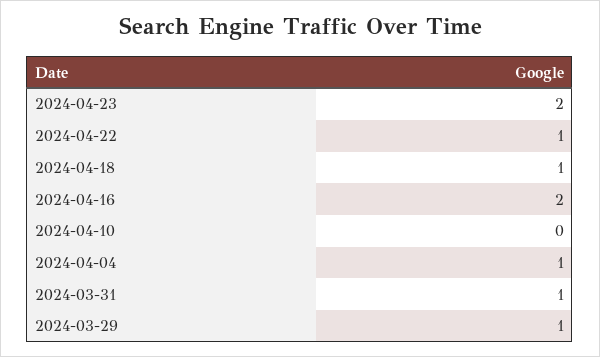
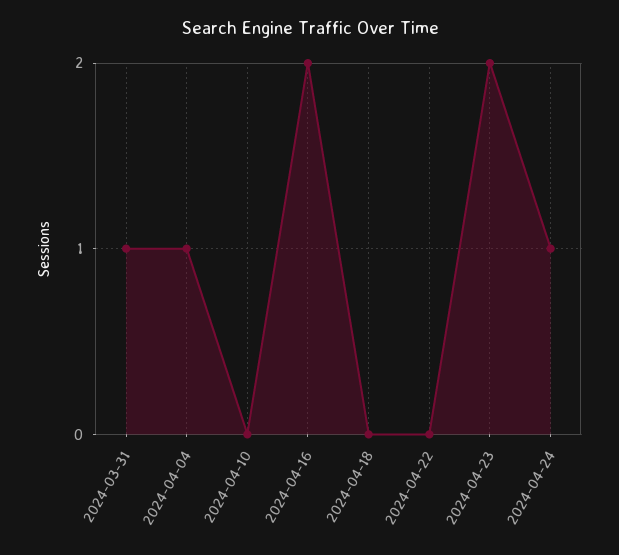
2024-04-22: 1 -> 0
2024-04-18: 1 -> 0
2024-03-29: 1 -> none
2024-04-24: none -> 1

